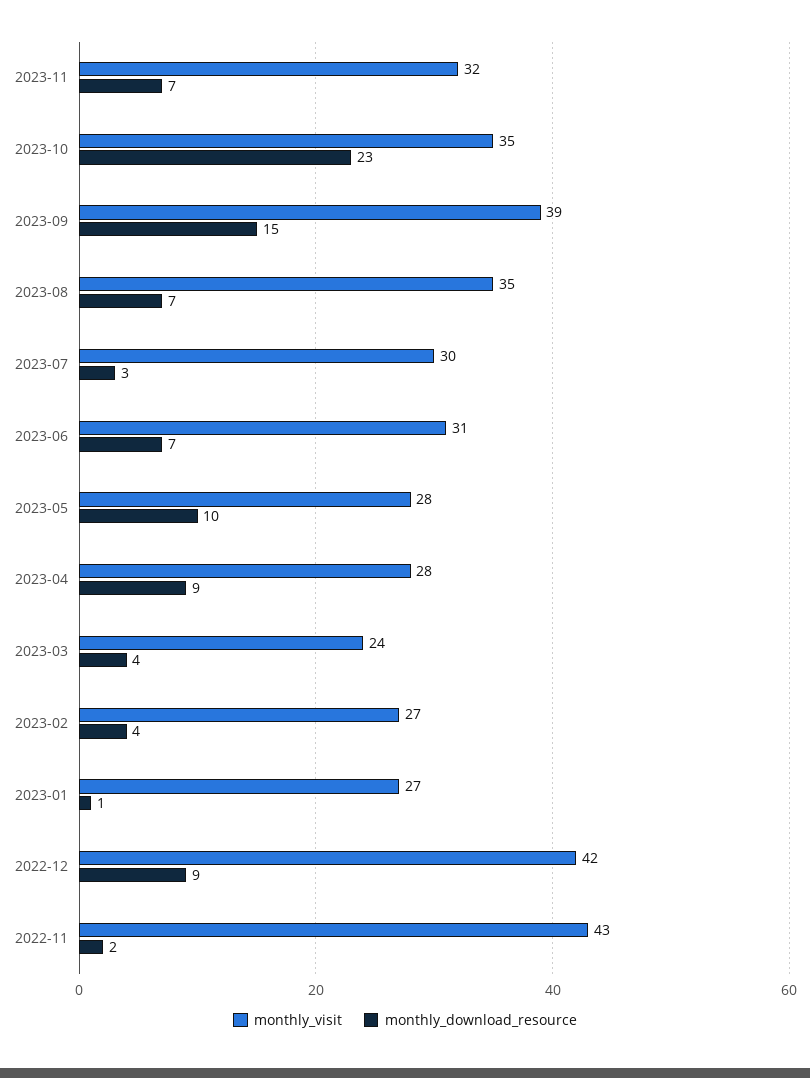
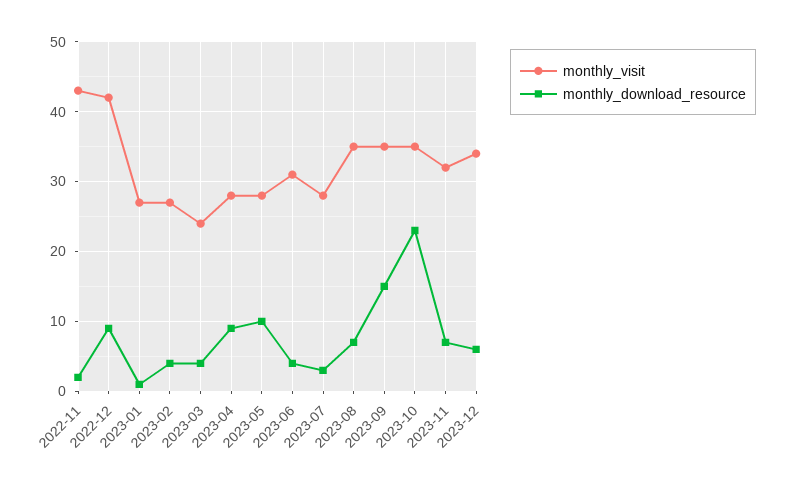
monthly_visit, 2023-09: 39 -> 35
monthly_visit, 2023-07: 30 -> 28
monthly_download_resource, 2023-06: 7 -> 4
monthly_visit, 2023-12: none -> 34
monthly_download_resource, 2023-12: none -> 6

